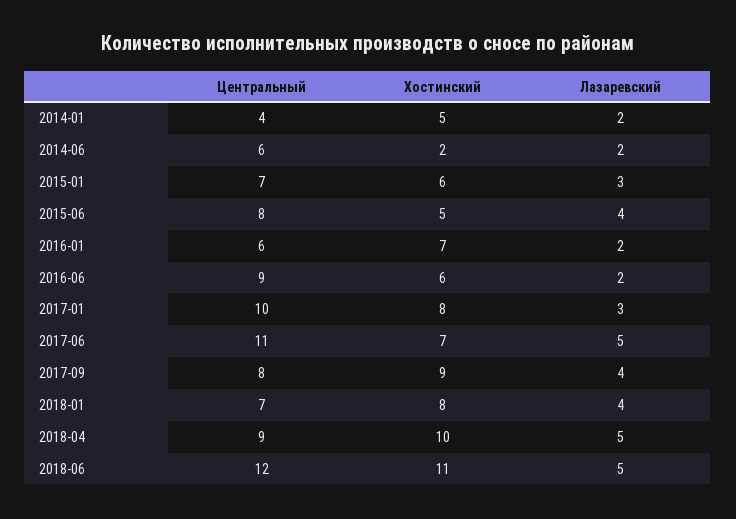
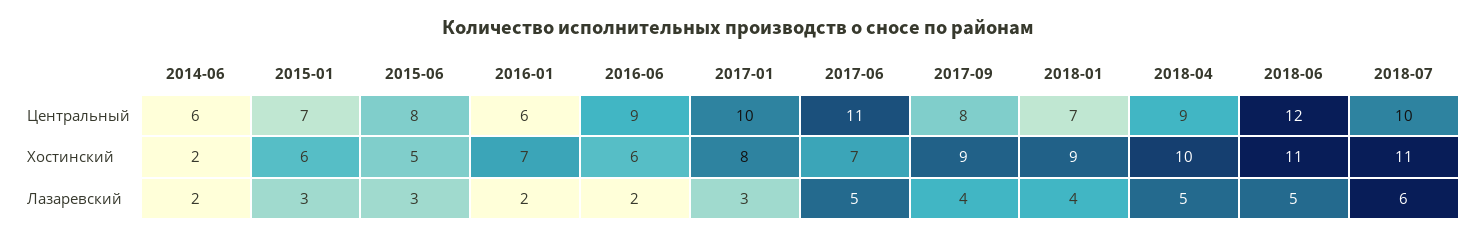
Центральный, 2014-01: 4 -> none
Хостинский, 2014-01: 5 -> none
Лазаревский, 2014-01: 2 -> none
Лазаревский, 2015-06: 4 -> 3
Хостинский, 2018-01: 8 -> 9
Центральный, 2018-07: none -> 10
Хостинский, 2018-07: none -> 11
Лазаревский, 2018-07: none -> 6

